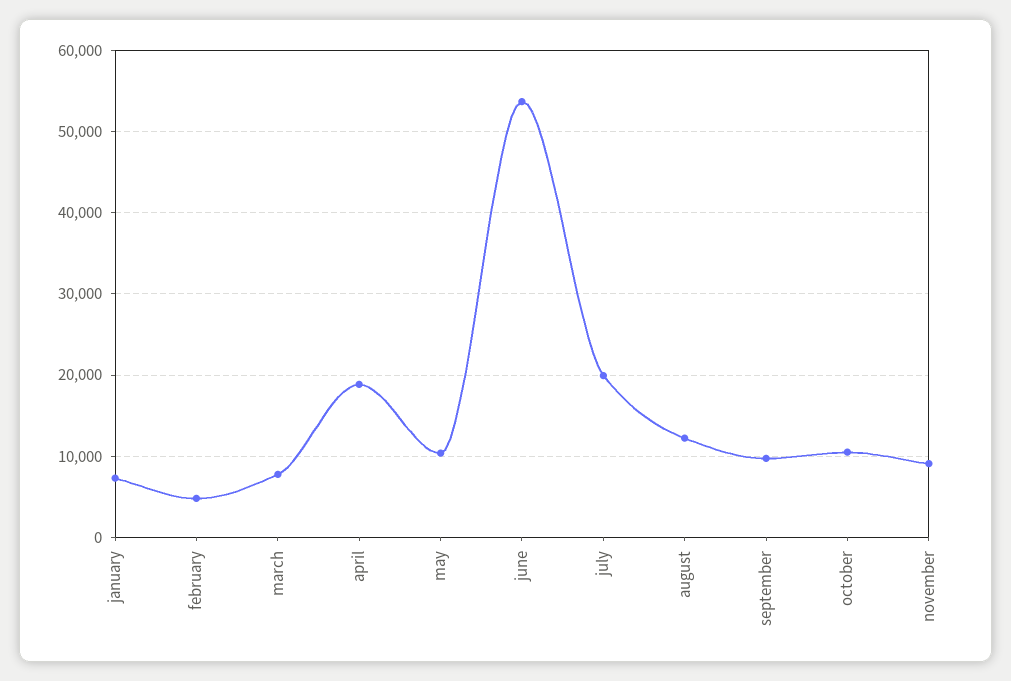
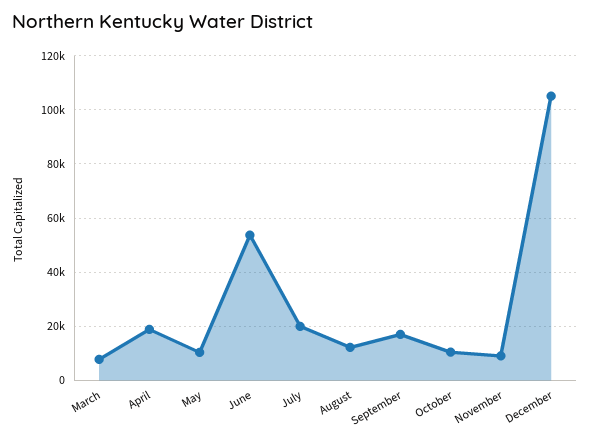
january: 7000 -> none
february: 5000 -> none
september: 10000 -> 17500
December: none -> 105000

